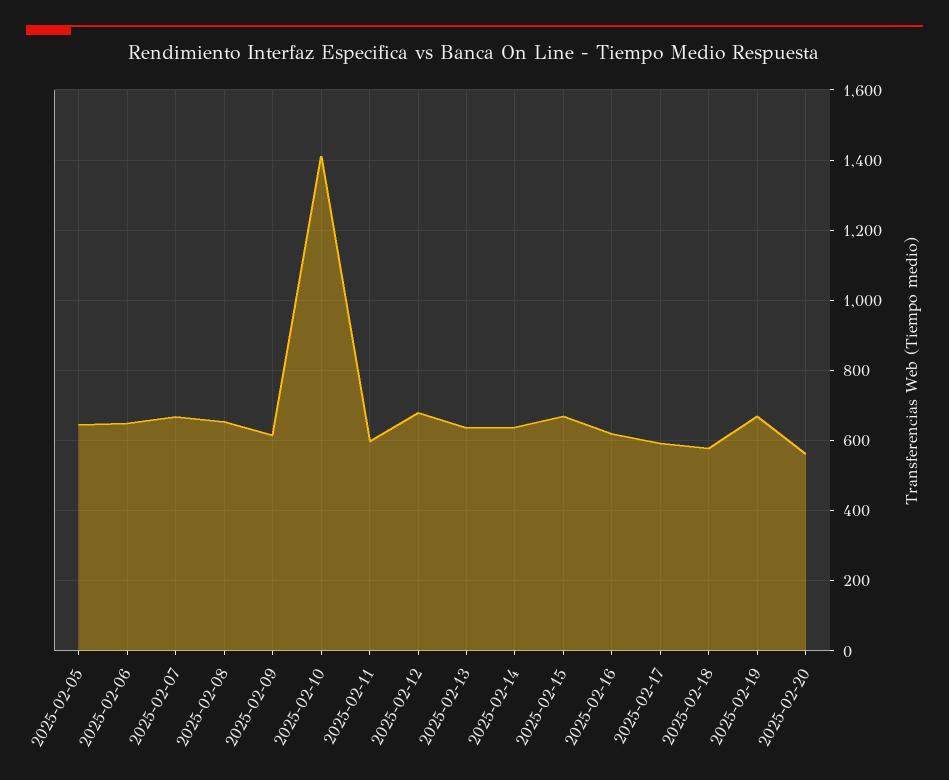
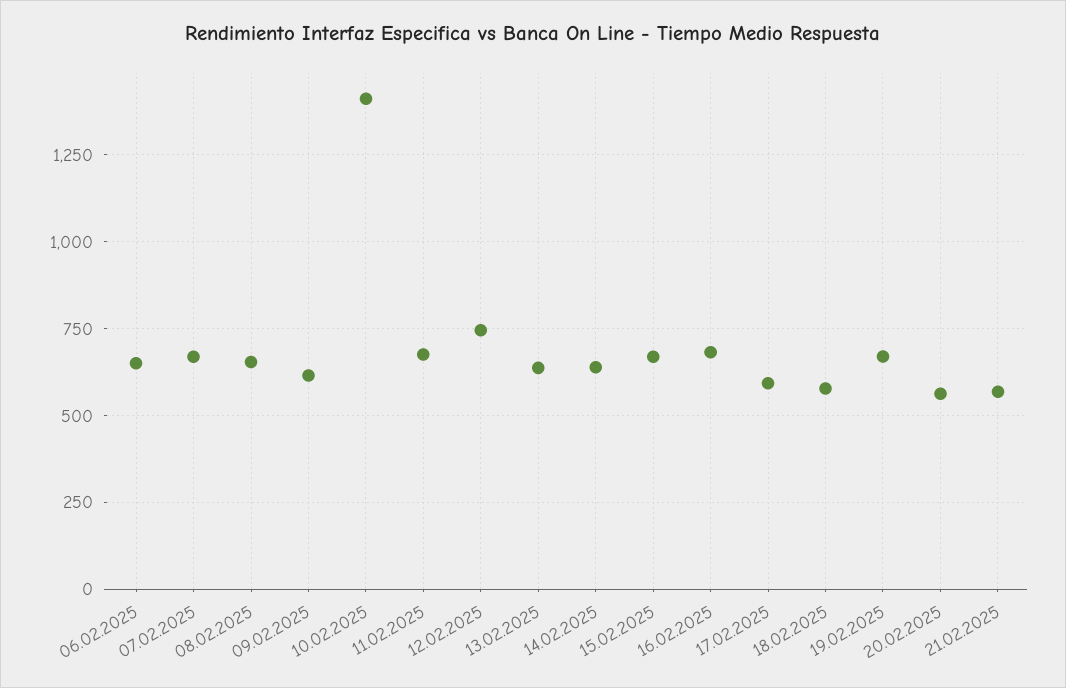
2025-02-05: 640 -> none
2025-02-11: 600 -> 675
2025-02-12: 680 -> 750
2025-02-16: 620 -> 675
21.02.2025: none -> 575

